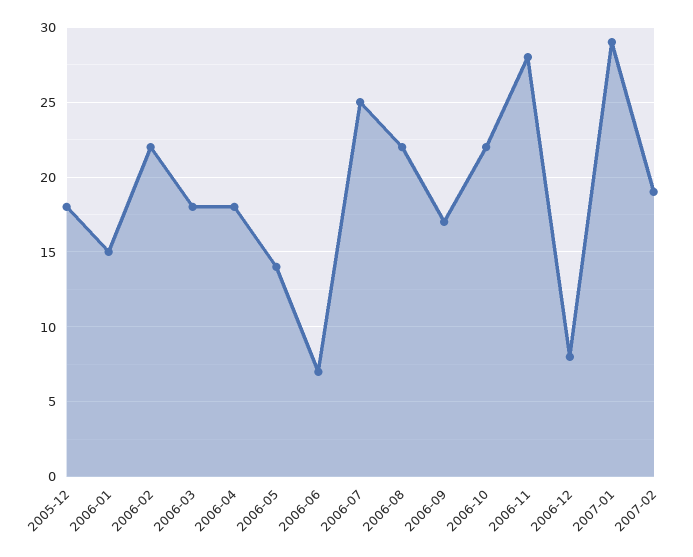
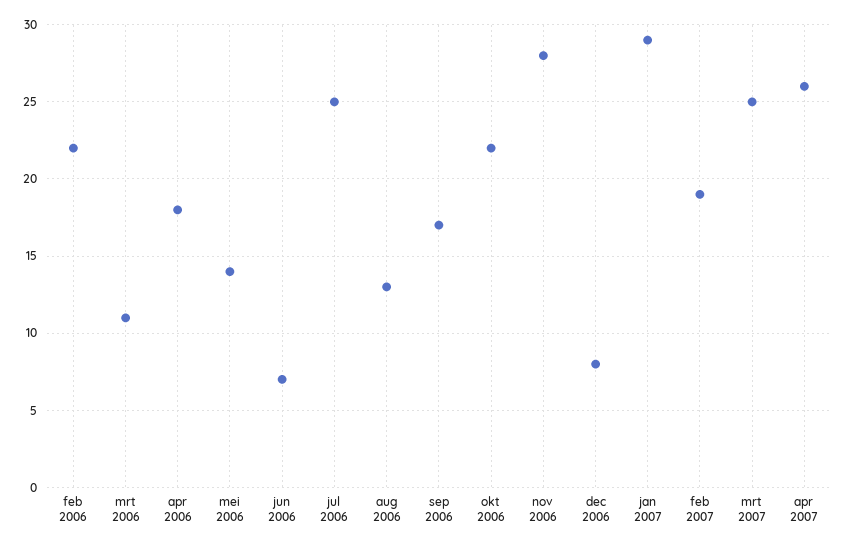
2005-12: 18 -> none
2006-01: 15 -> none
2006-03: 18 -> 11
2006-08: 22 -> 13
mrt 2007: none -> 25
apr 2007: none -> 26

